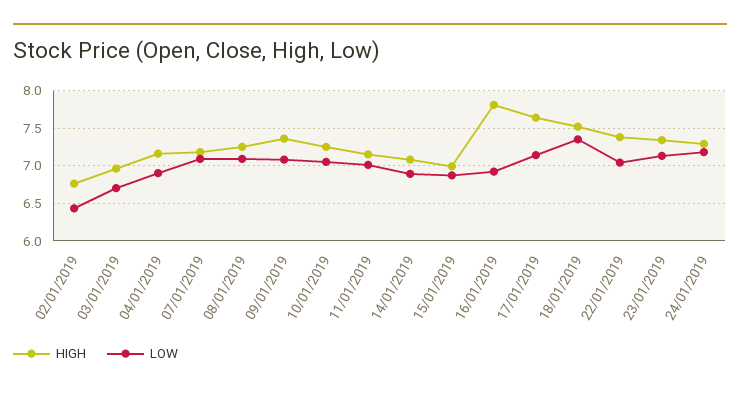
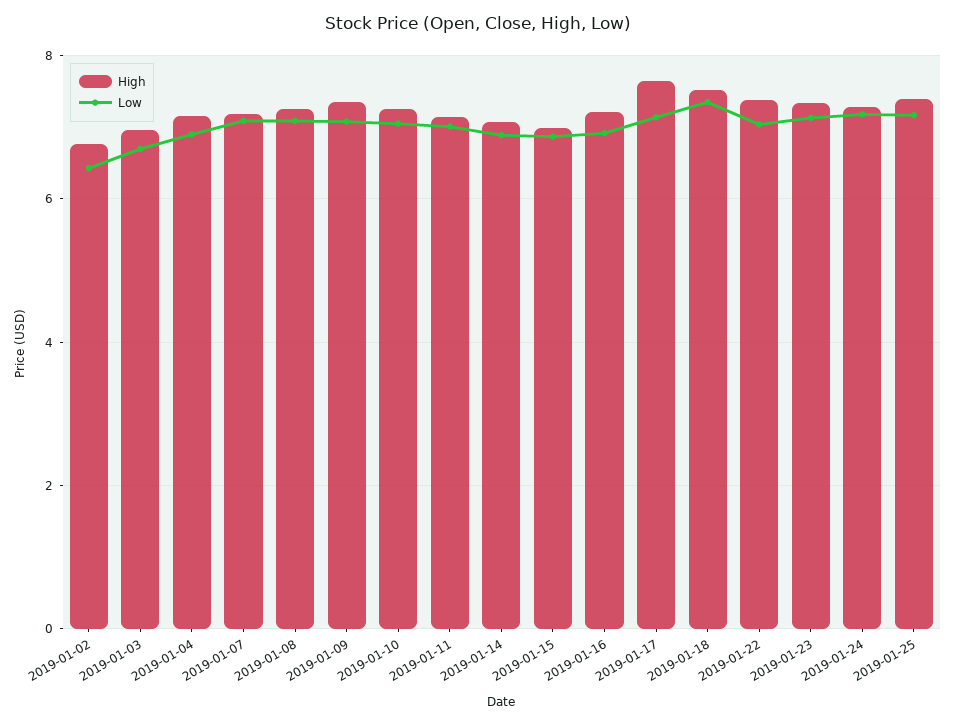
HIGH, 16/01/2019: 7.8 -> 7.2
HIGH, 2019-01-25: none -> 7.4
LOW, 2019-01-25: none -> 7.2

